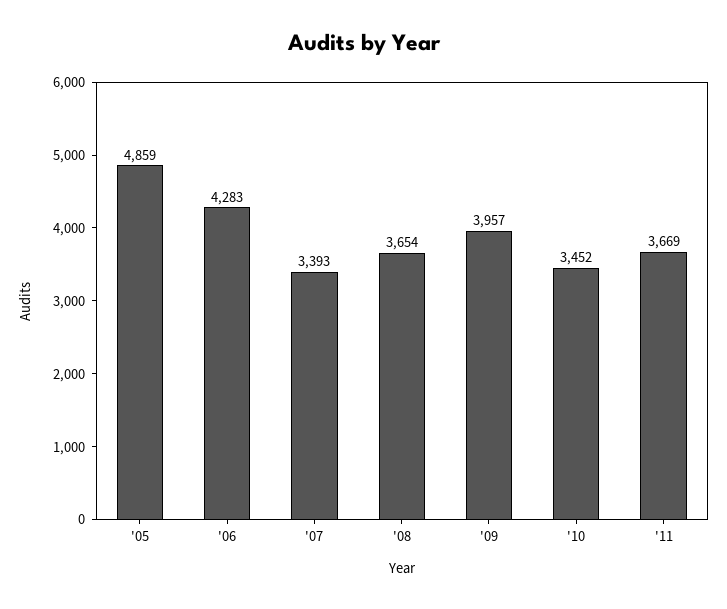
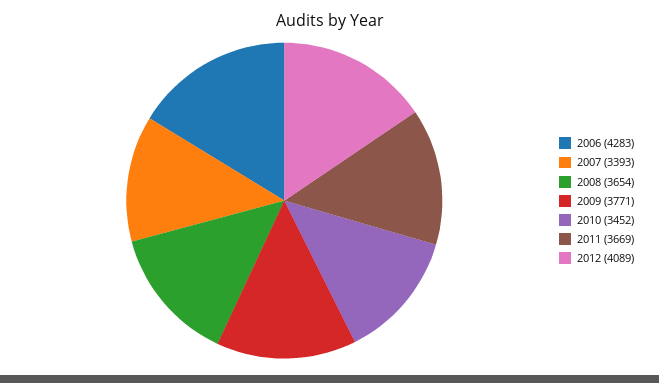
'05: 4859 -> none
'09: 3957 -> 3771
2012: none -> 4089

